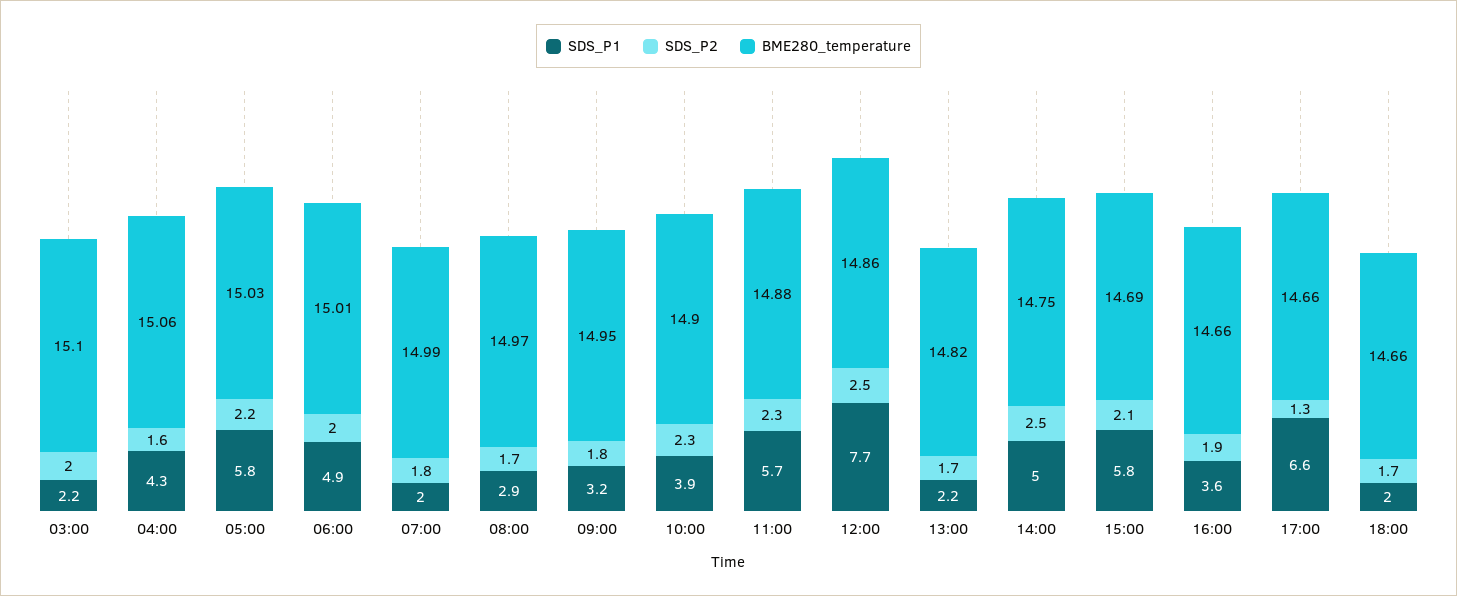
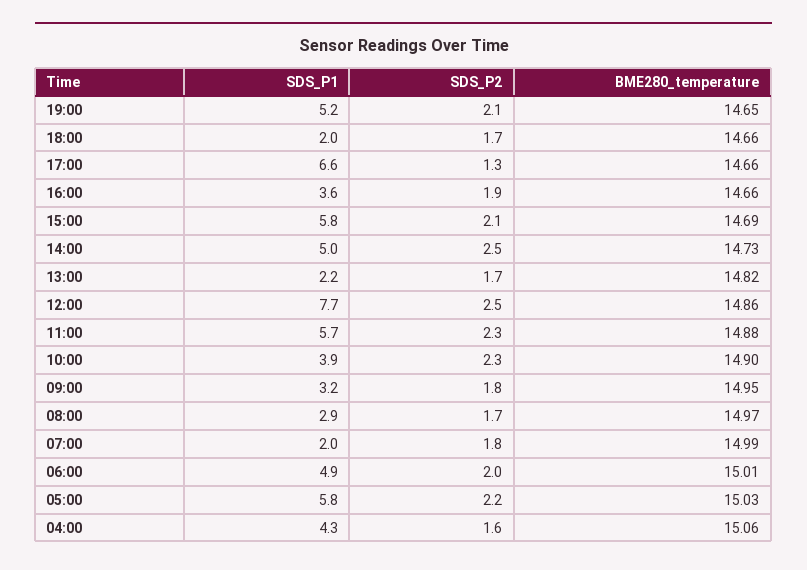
SDS_P1, 03:00: 2.2 -> none
SDS_P2, 03:00: 2 -> none
BME280_temperature, 03:00: 15.1 -> none
BME280_temperature, 14:00: 14.75 -> 14.73
SDS_P1, 19:00: none -> 5.2
SDS_P2, 19:00: none -> 2.1
BME280_temperature, 19:00: none -> 14.65

